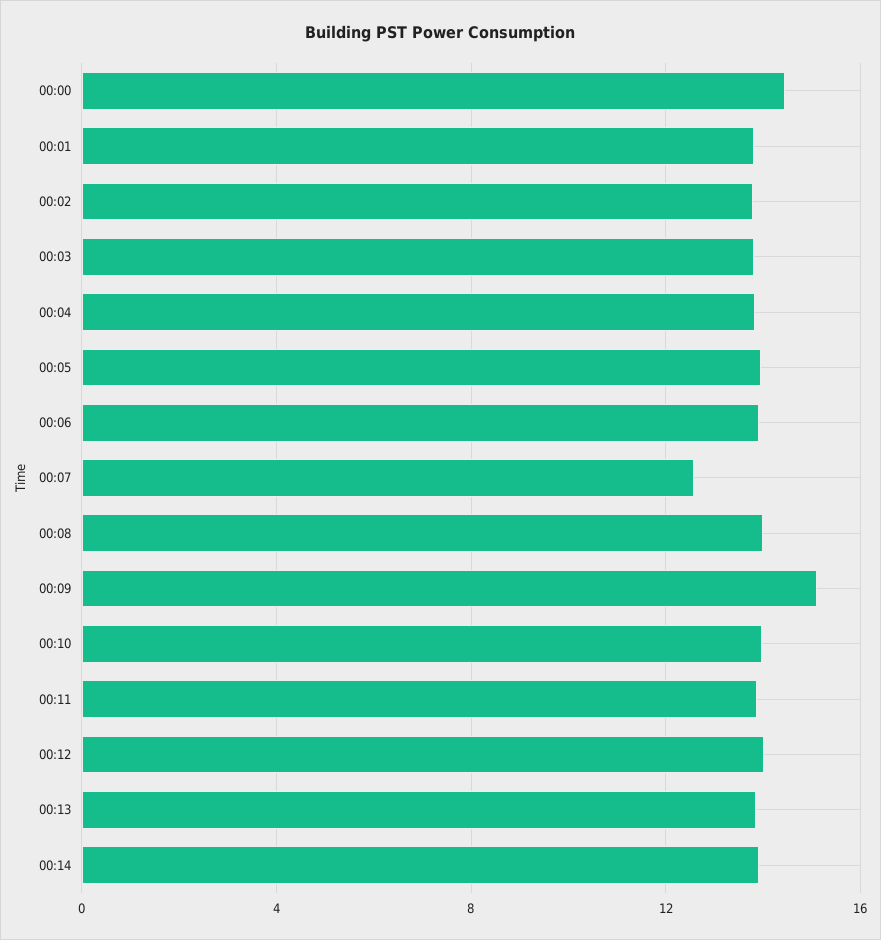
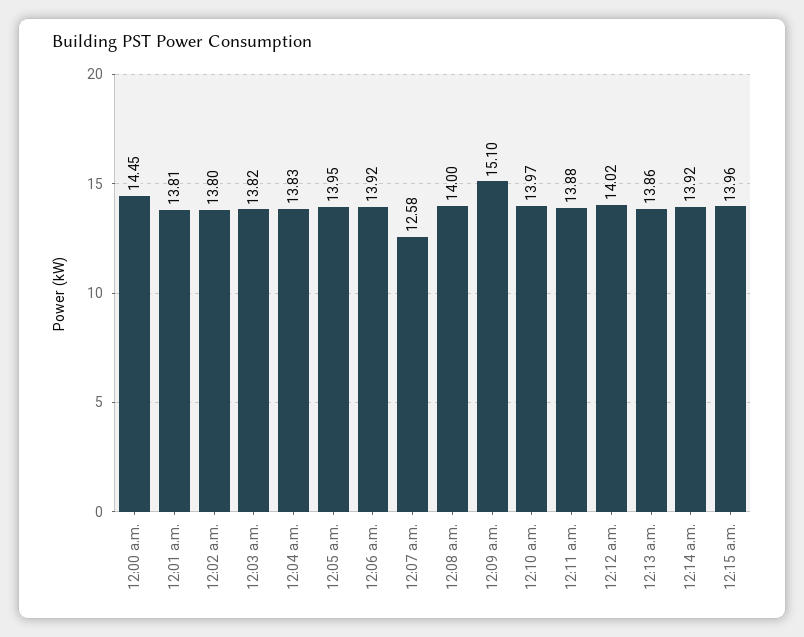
12:15 a.m.: none -> 13.96

